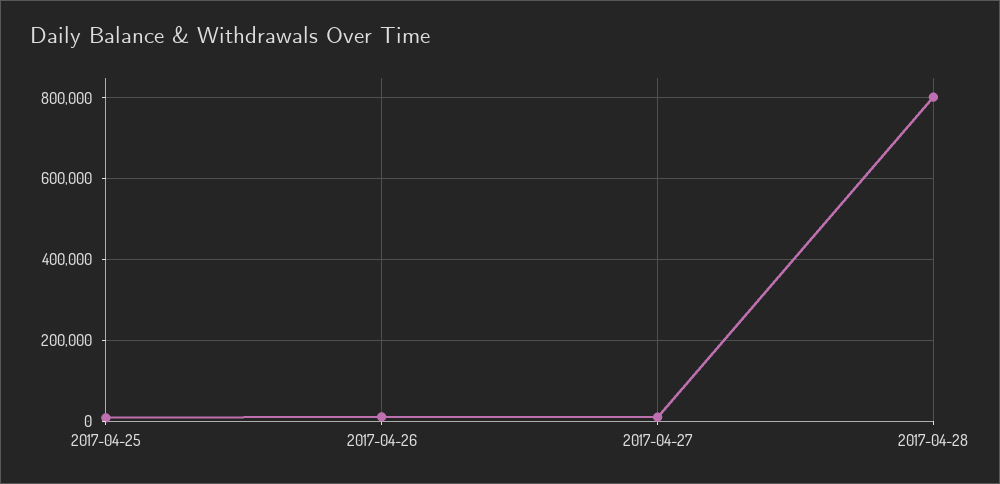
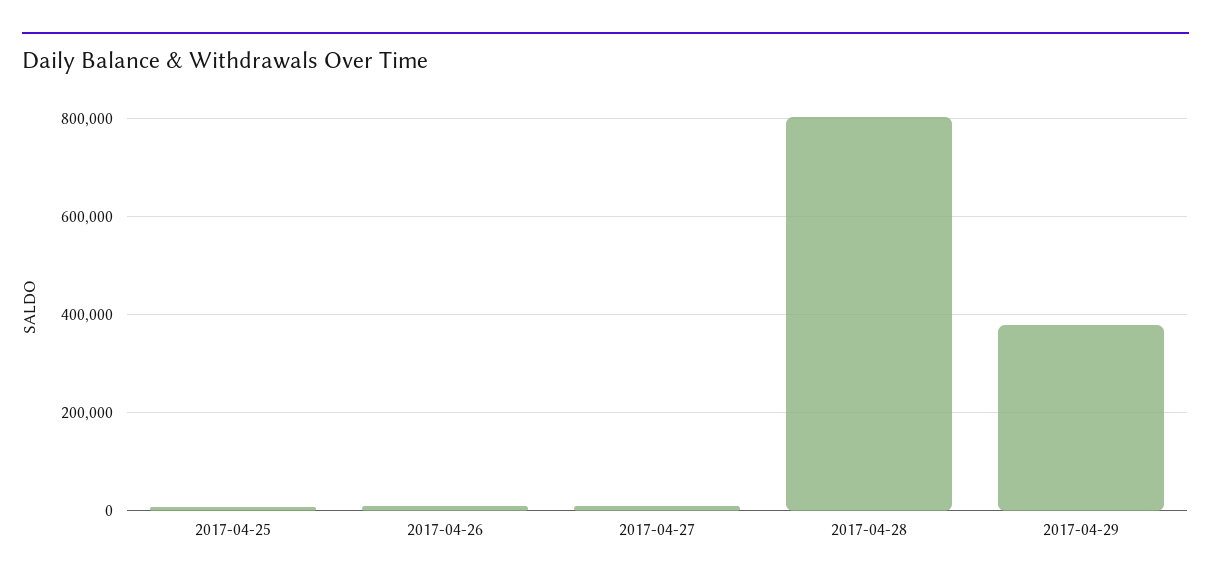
2017-04-29: none -> 380000

